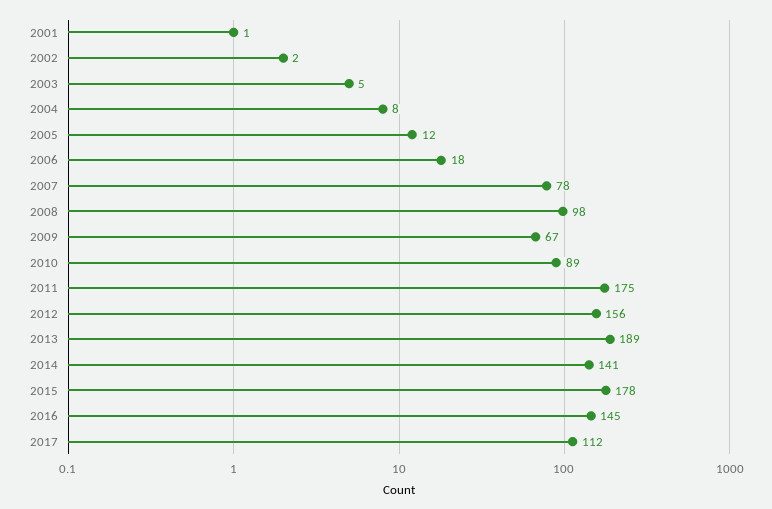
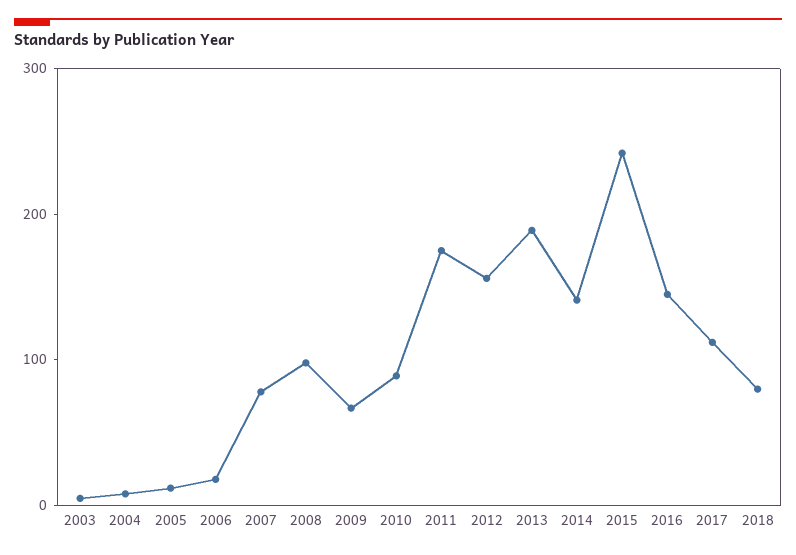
2001: 1 -> none
2002: 2 -> none
2015: 178 -> 240
2018: none -> 80

